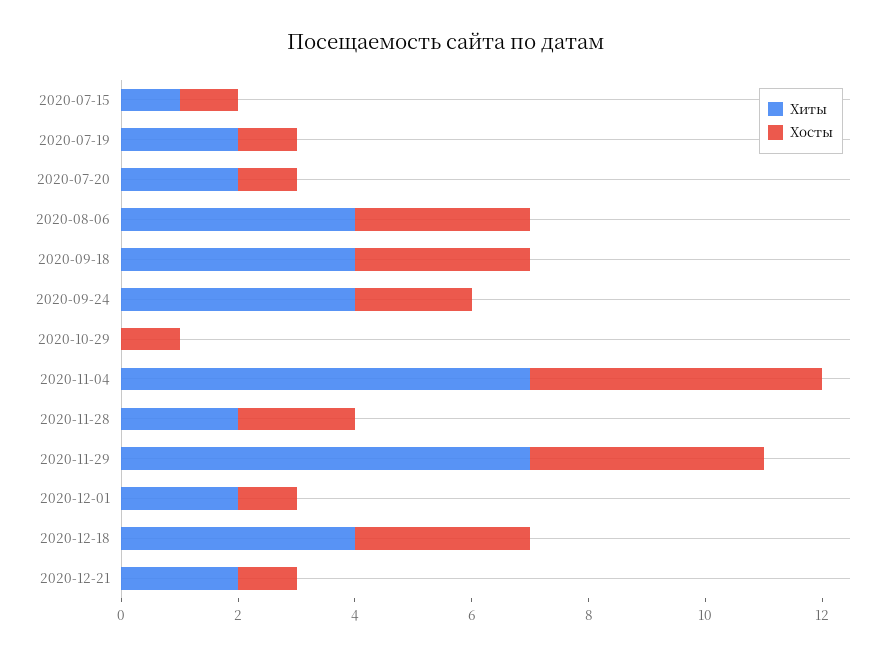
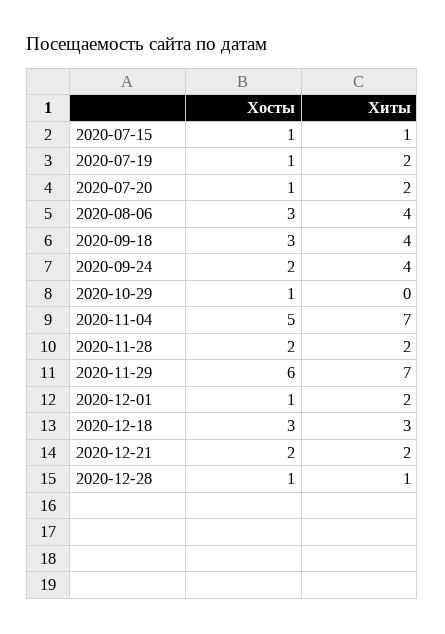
Хосты, 2020-11-29: 4 -> 6
Хиты, 2020-12-18: 4 -> 3
Хосты, 2020-12-21: 1 -> 2
Хосты, 2020-12-28: none -> 1
Хиты, 2020-12-28: none -> 1

